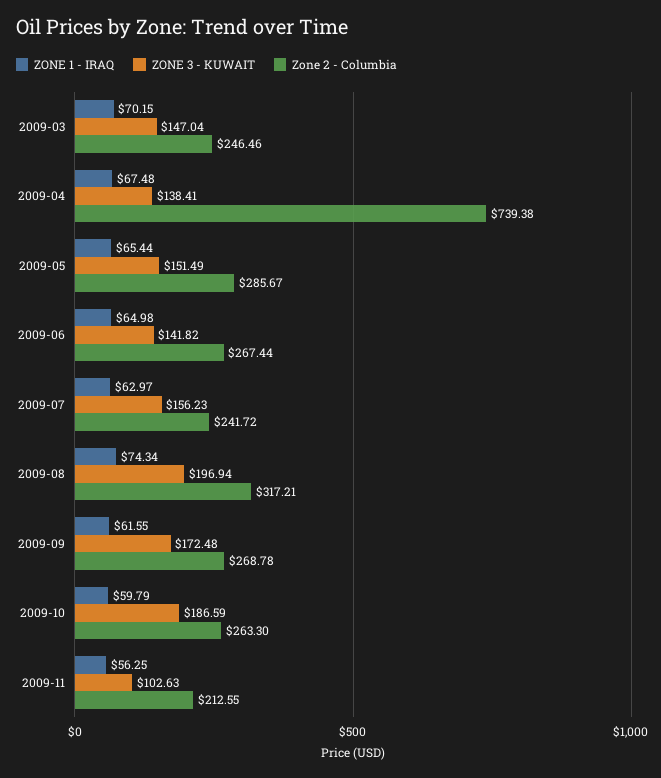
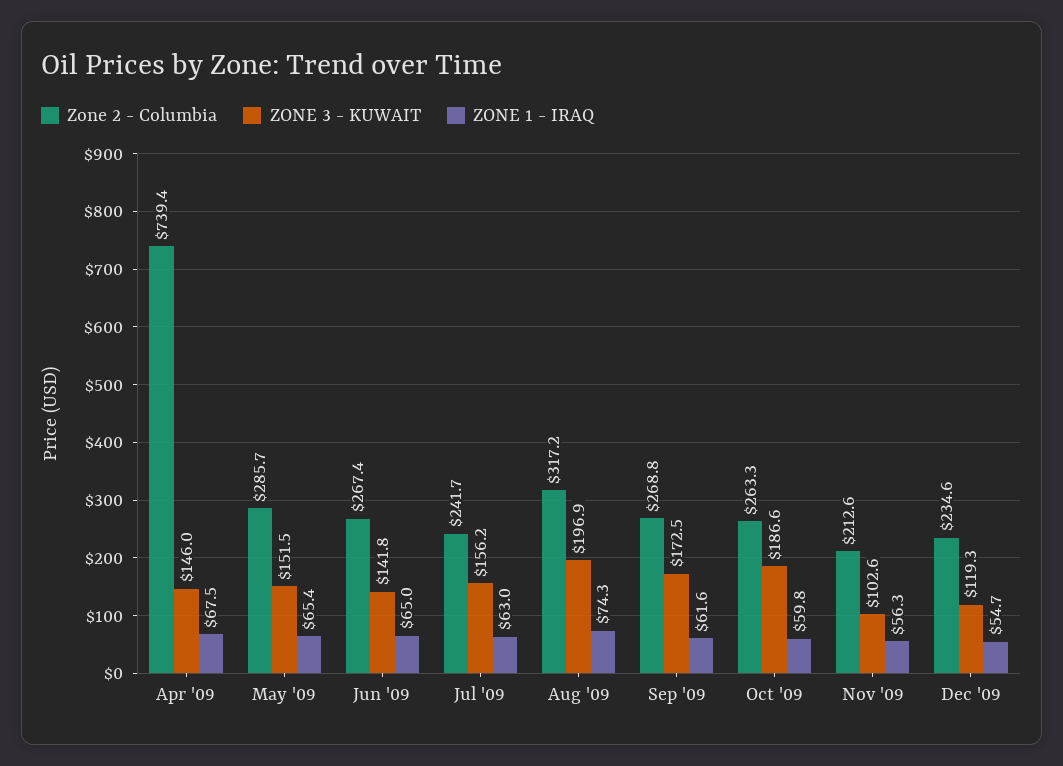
ZONE 1 - IRAQ, 2009-03: 70.15 -> none
ZONE 3 - KUWAIT, 2009-03: 147.04 -> none
Zone 2 - Columbia, 2009-03: 246.46 -> none
ZONE 3 - KUWAIT, 2009-04: 138.41 -> 146
Zone 2 - Columbia, Dec '09: none -> 234.6
ZONE 3 - KUWAIT, Dec '09: none -> 119.3
ZONE 1 - IRAQ, Dec '09: none -> 54.7

